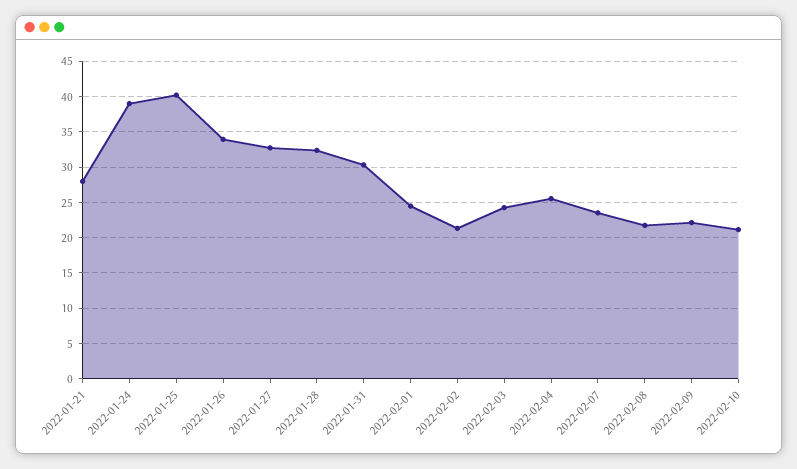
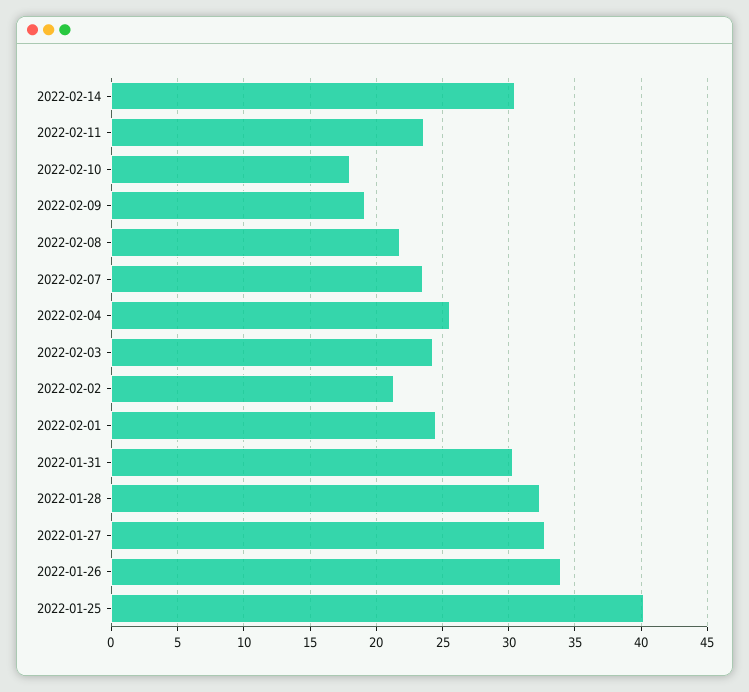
2022-01-21: 28 -> none
2022-01-24: 39 -> none
2022-02-09: 22 -> 19
2022-02-10: 21 -> 18
2022-02-14: none -> 30.5
2022-02-11: none -> 23.5

